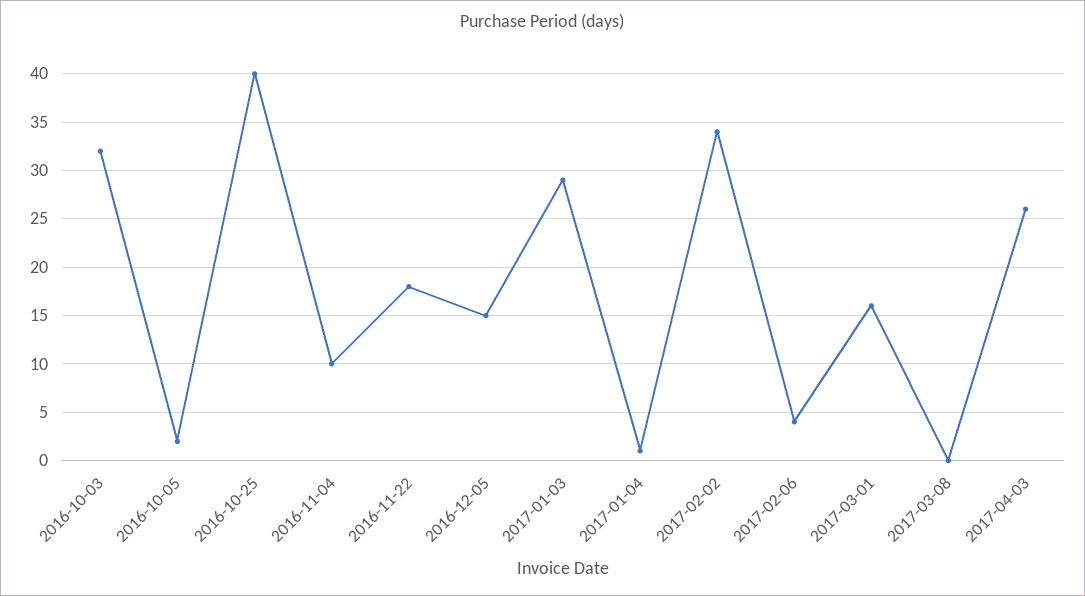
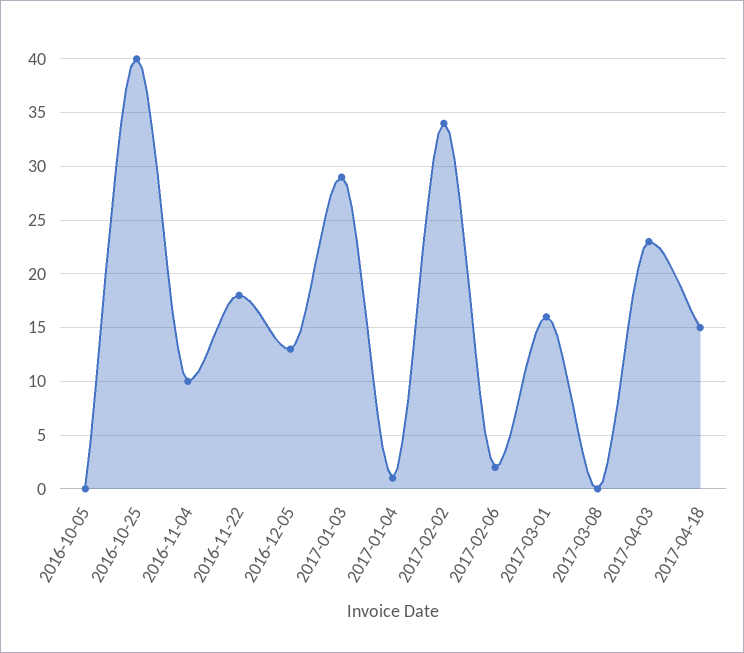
2016-10-03: 32 -> none
2016-10-05: 2 -> 0
2016-12-05: 15 -> 13
2017-02-06: 4 -> 2
2017-04-03: 26 -> 23
2017-04-18: none -> 15

